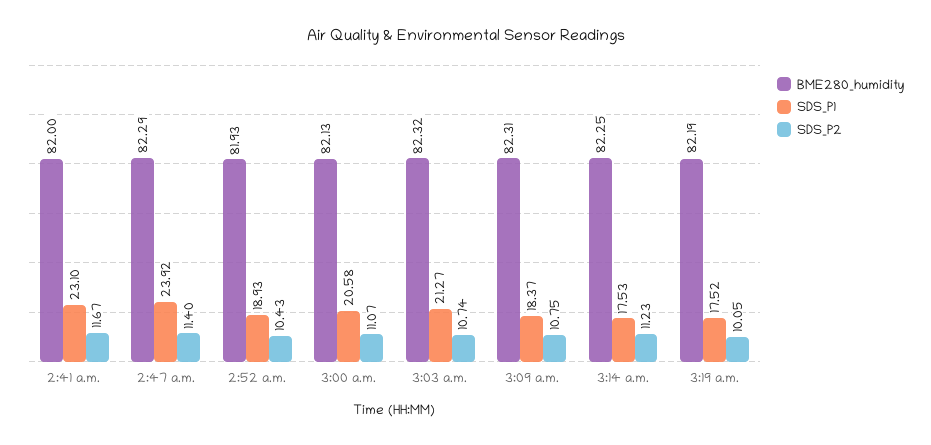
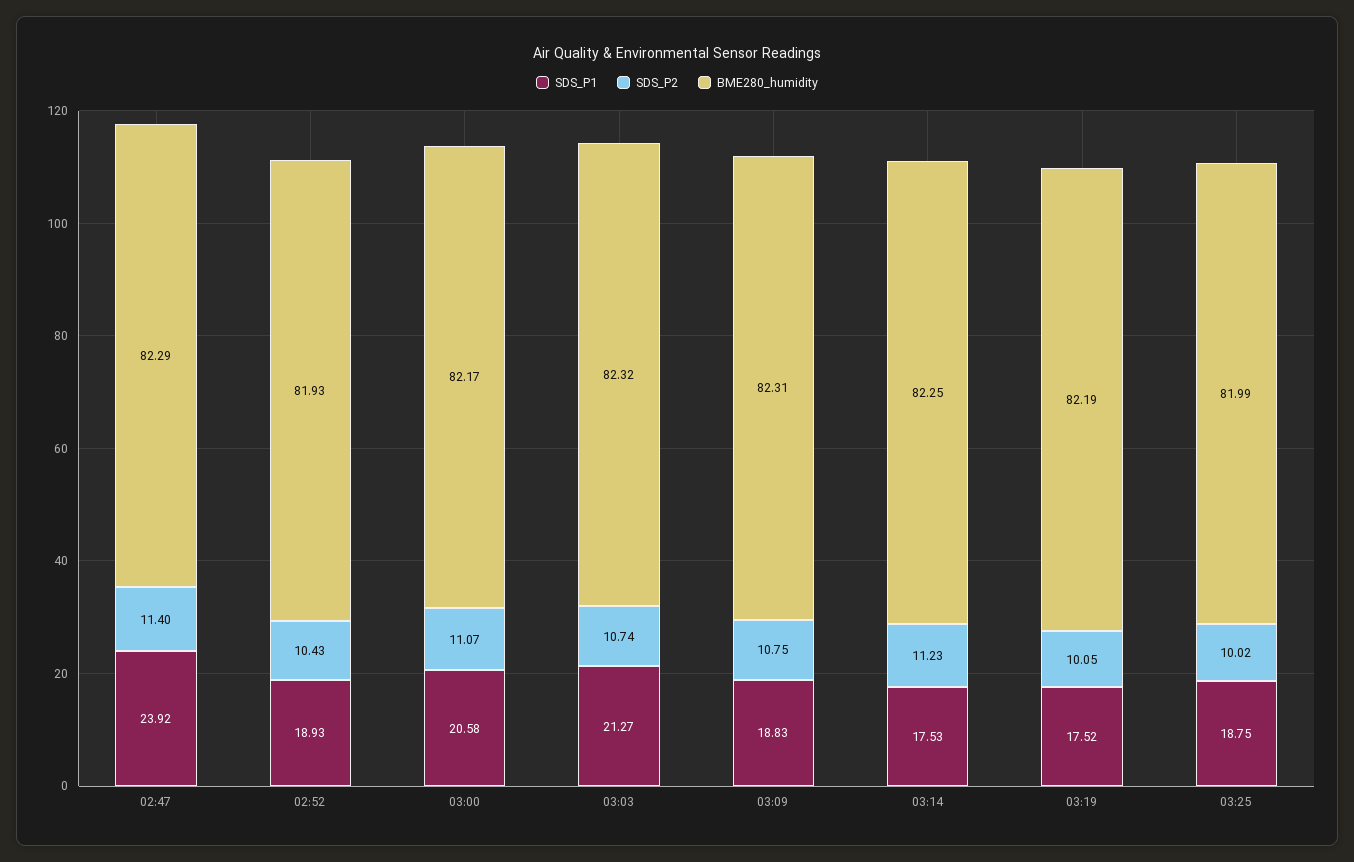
BME280_humidity, 2:41 a.m.: 82 -> none
SDS_P1, 2:41 a.m.: 23.1 -> none
SDS_P2, 2:41 a.m.: 11.67 -> none
BME280_humidity, 3:00 a.m.: 82.13 -> 82.17
SDS_P1, 3:09 a.m.: 18.37 -> 18.83
SDS_P1, 03:25: none -> 18.75
SDS_P2, 03:25: none -> 10.02
BME280_humidity, 03:25: none -> 81.99

